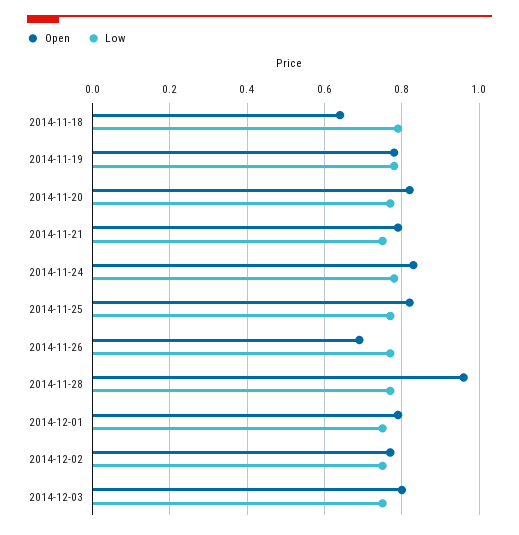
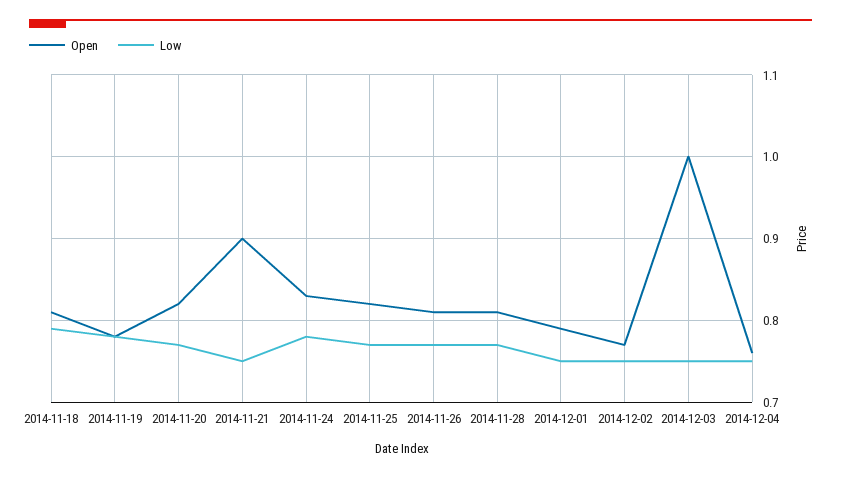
Open, 2014-11-18: 0.65 -> 0.81
Open, 2014-11-21: 0.8 -> 0.9
Open, 2014-11-26: 0.7 -> 0.81
Open, 2014-11-28: 0.95 -> 0.81
Open, 2014-12-03: 0.8 -> 1
Open, 2014-12-04: none -> 0.76
Low, 2014-12-04: none -> 0.75

